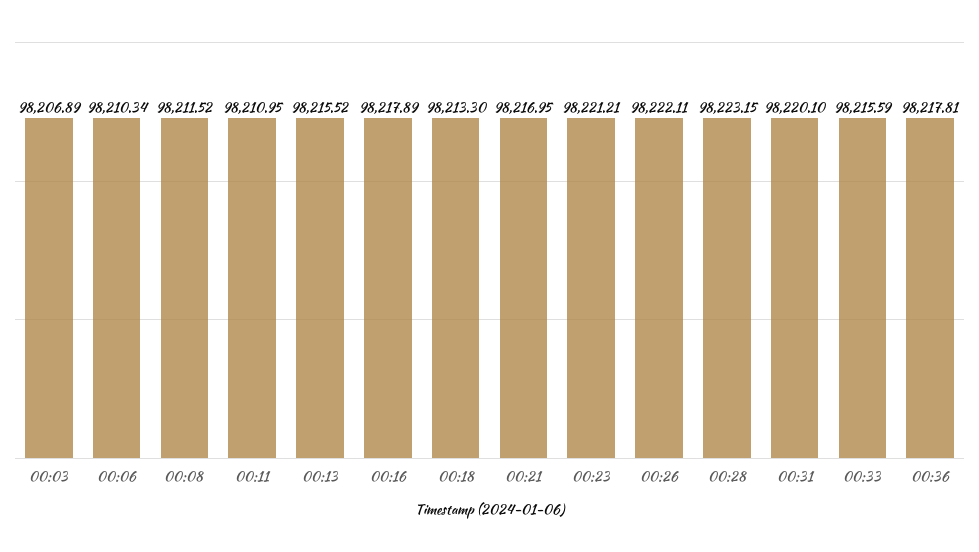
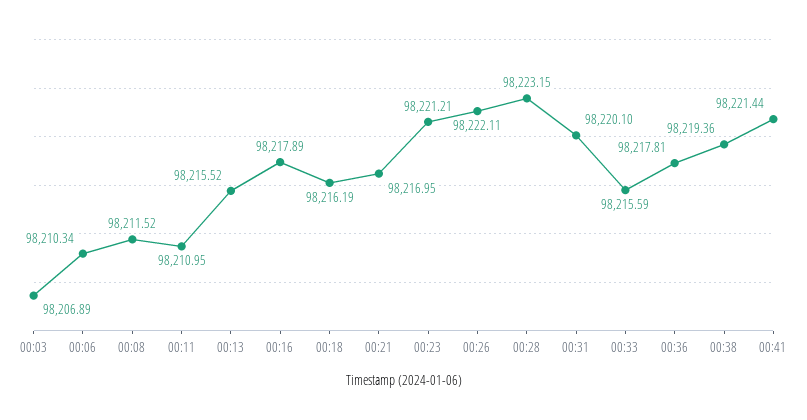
00:18: 98213.3 -> 98216.19
00:38: none -> 98219.36
00:41: none -> 98221.44

